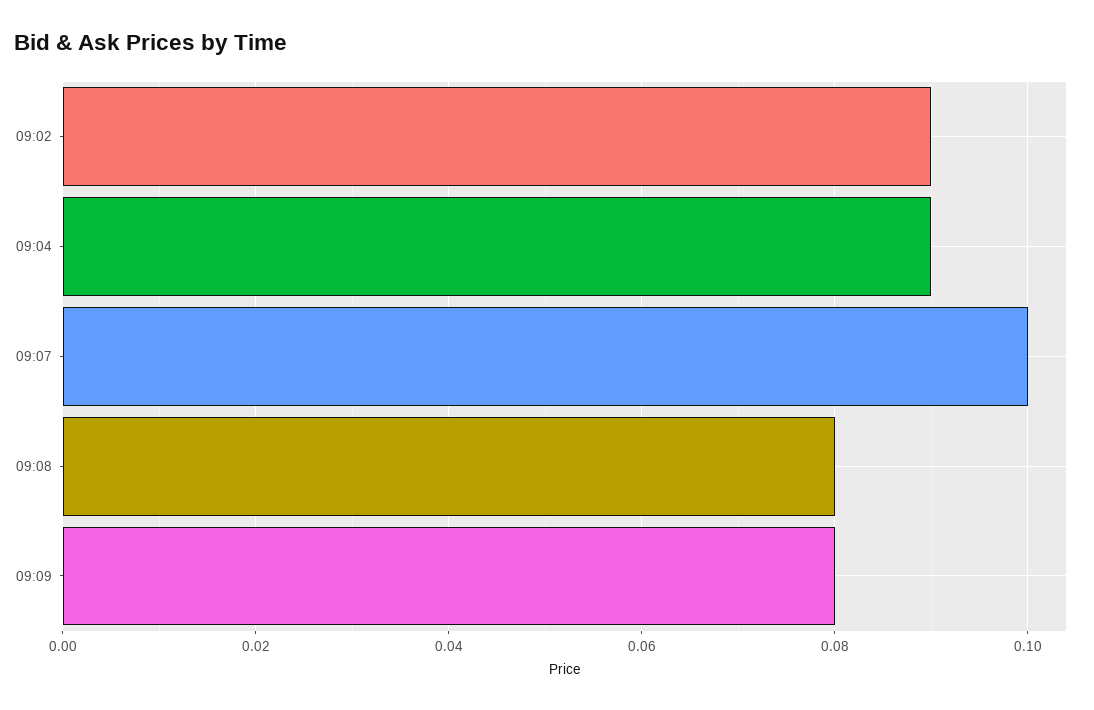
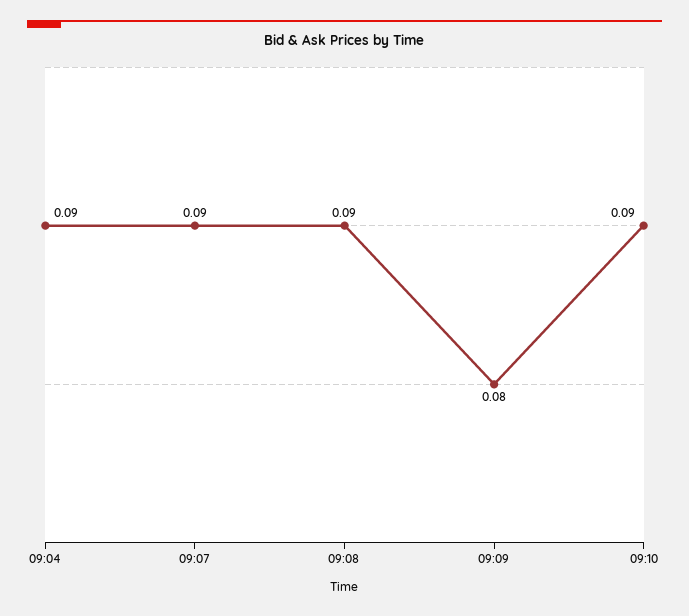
09:02: 0.09 -> none
09:07: 0.1 -> 0.09
09:08: 0.08 -> 0.09
09:10: none -> 0.09

